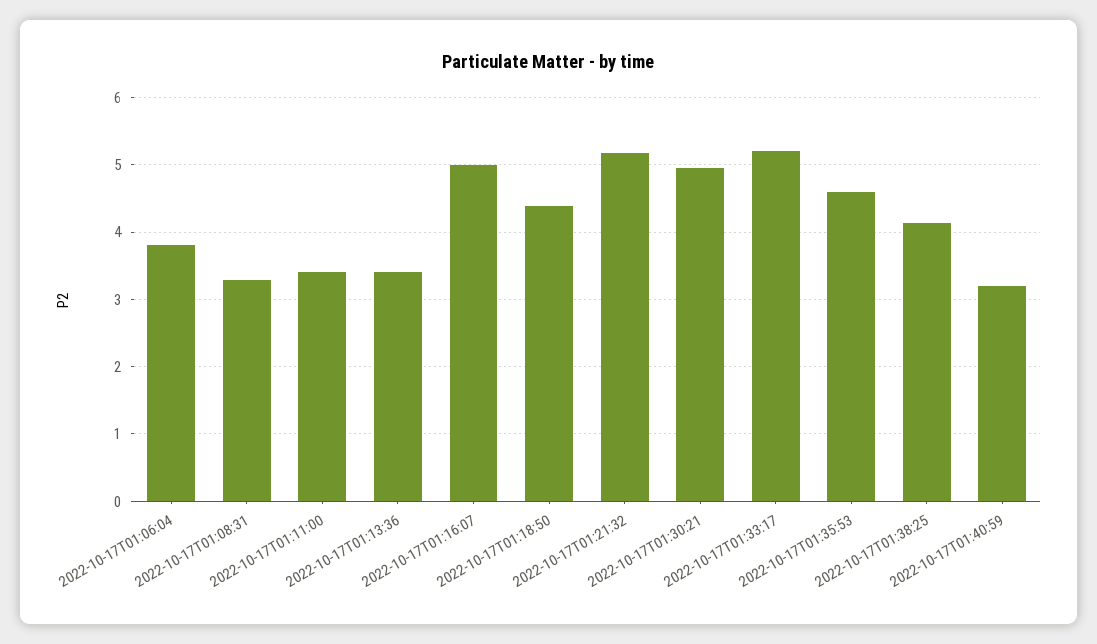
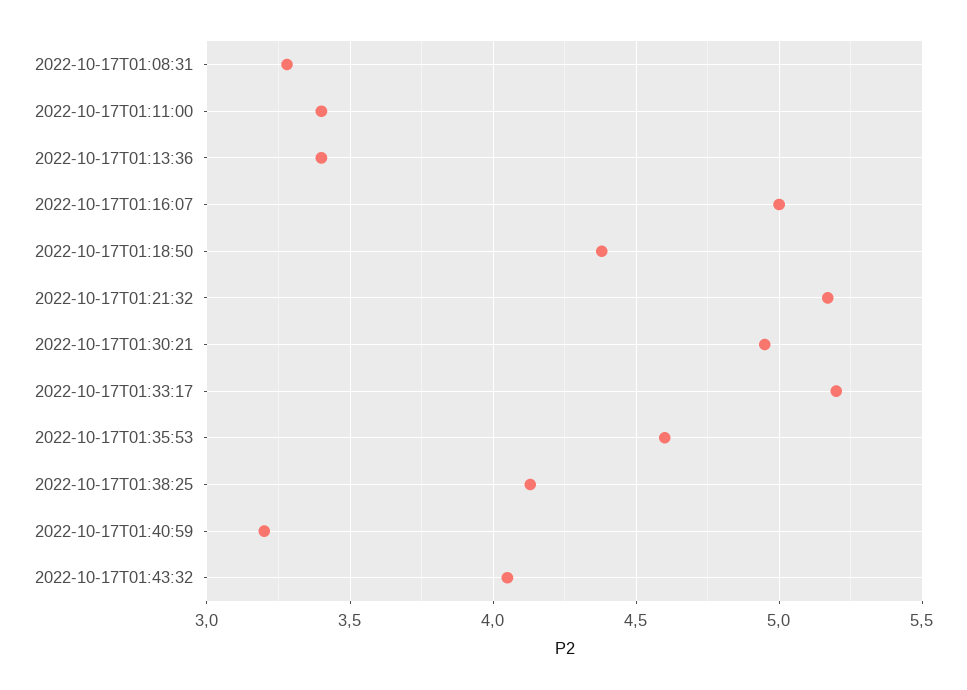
2022-10-17T01:06:04: 3.8 -> none
2022-10-17T01:43:32: none -> 4.05

